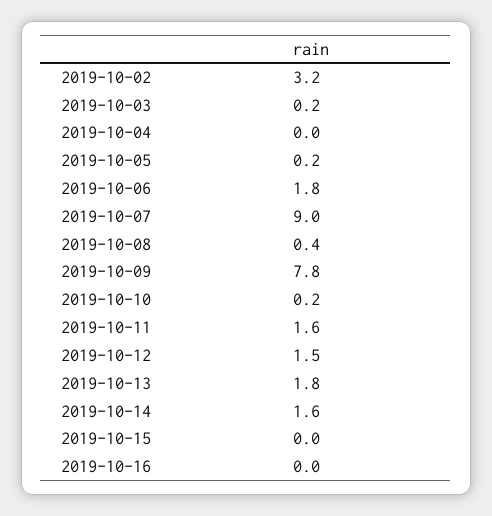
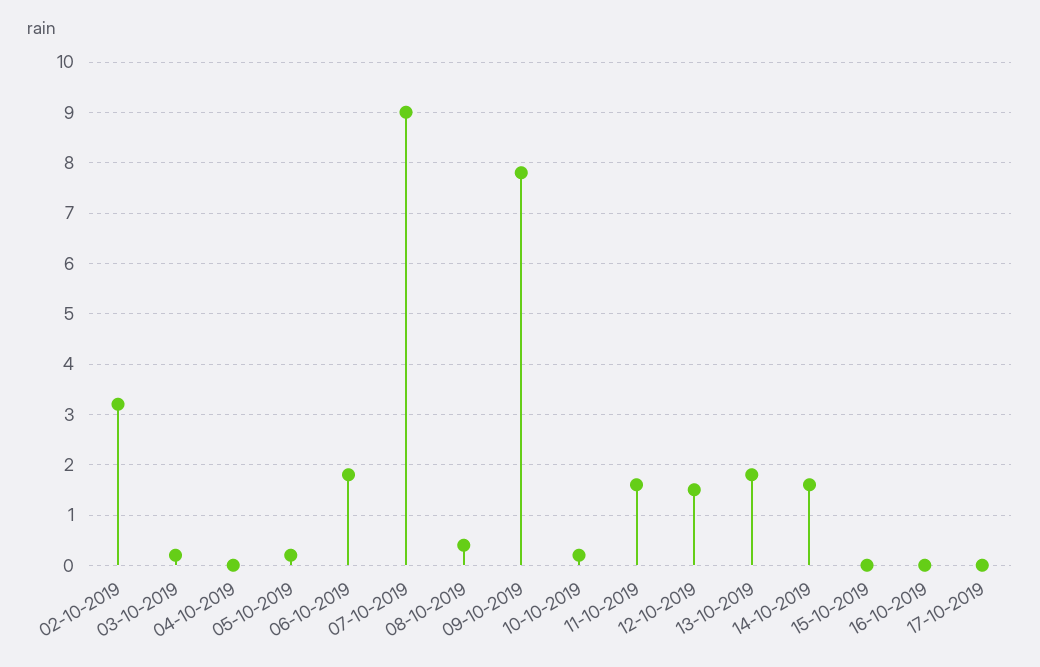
17-10-2019: none -> 0

